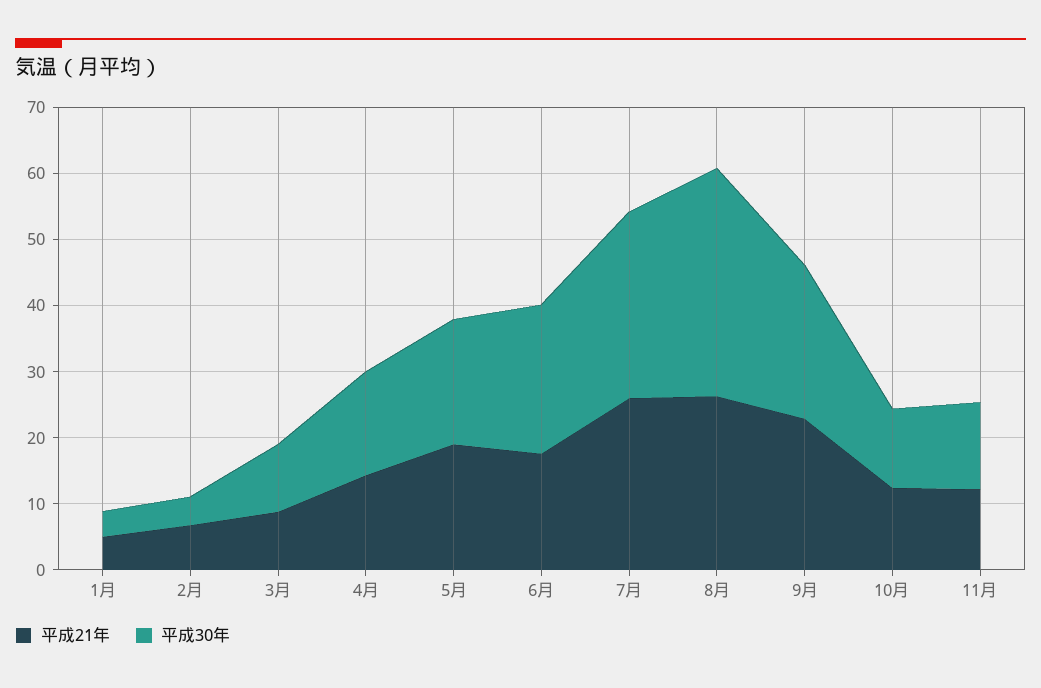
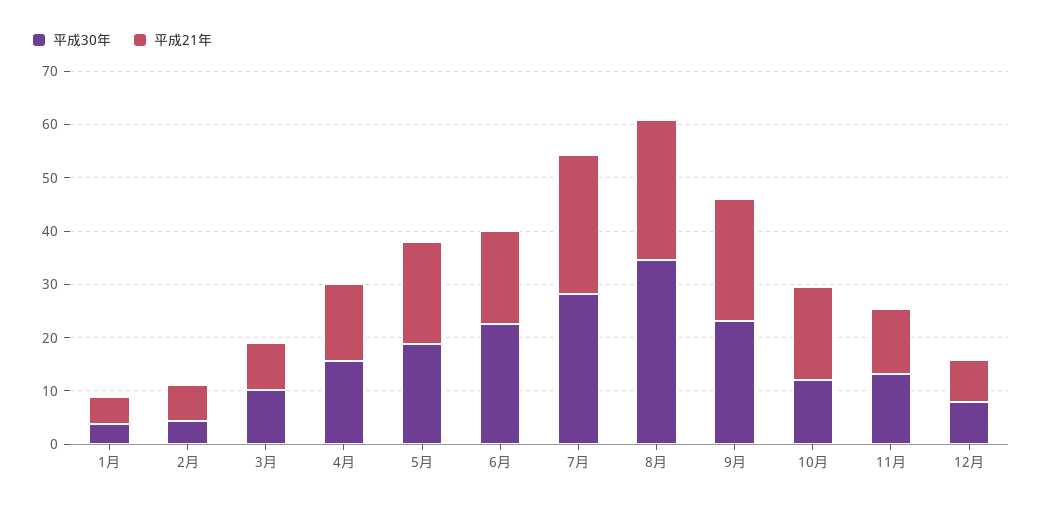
平成21年, 10月: 12 -> 18
平成30年, 12月: none -> 8
平成21年, 12月: none -> 8

